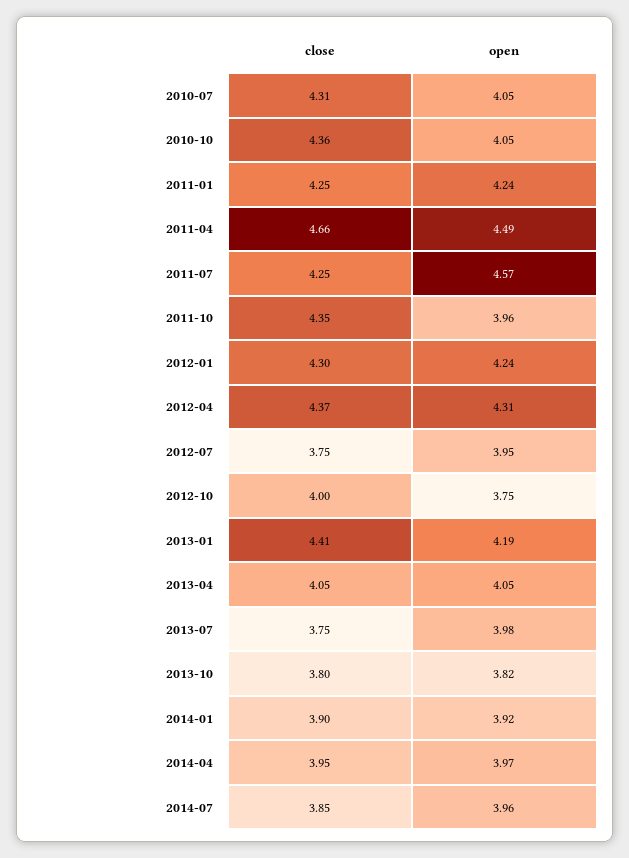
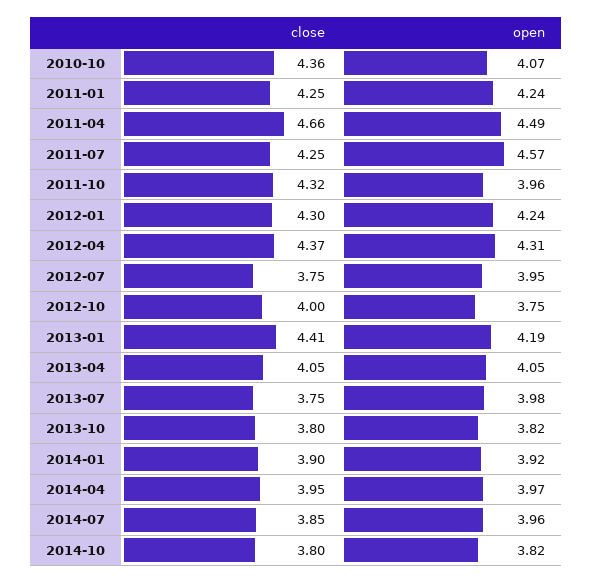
close, 2010-07: 4.31 -> none
open, 2010-07: 4.05 -> none
open, 2010-10: 4.05 -> 4.07
close, 2011-10: 4.35 -> 4.32
close, 2014-10: none -> 3.8
open, 2014-10: none -> 3.82

